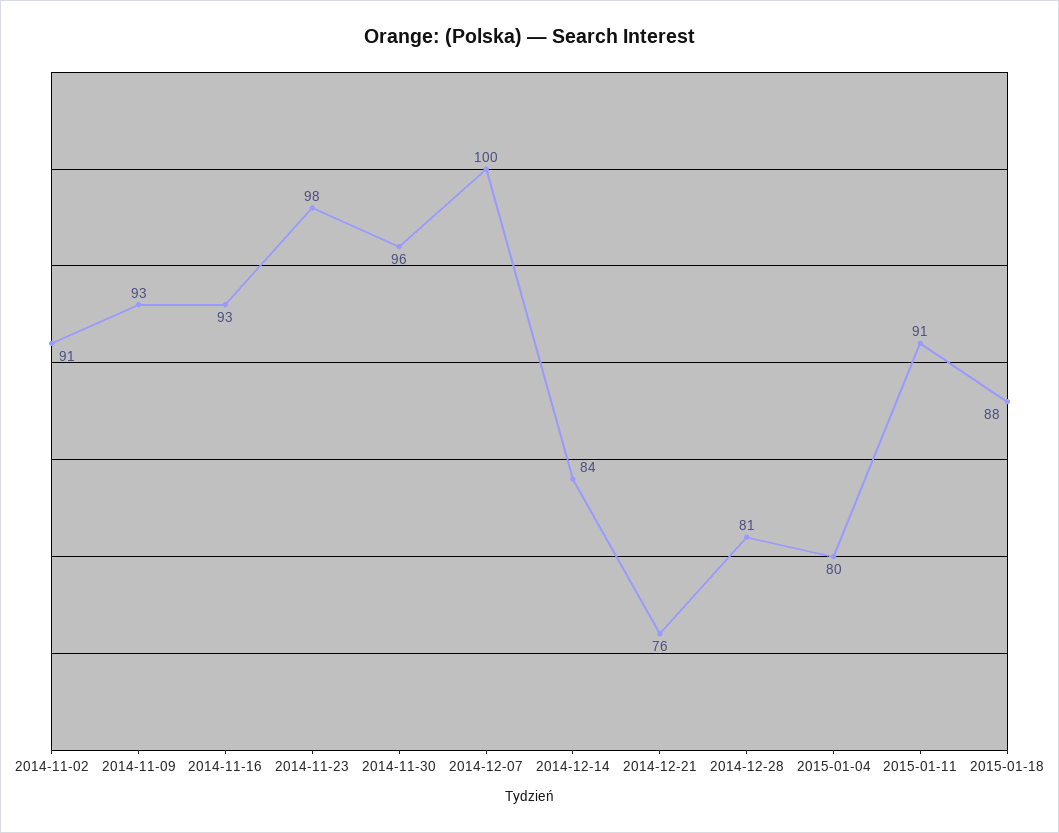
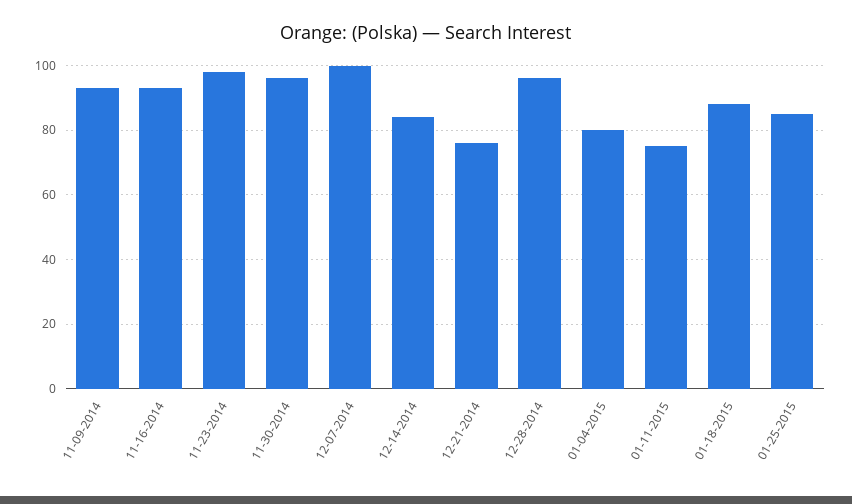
2014-11-02: 91 -> none
2014-12-28: 81 -> 95
2015-01-11: 91 -> 75
01-25-2015: none -> 85

